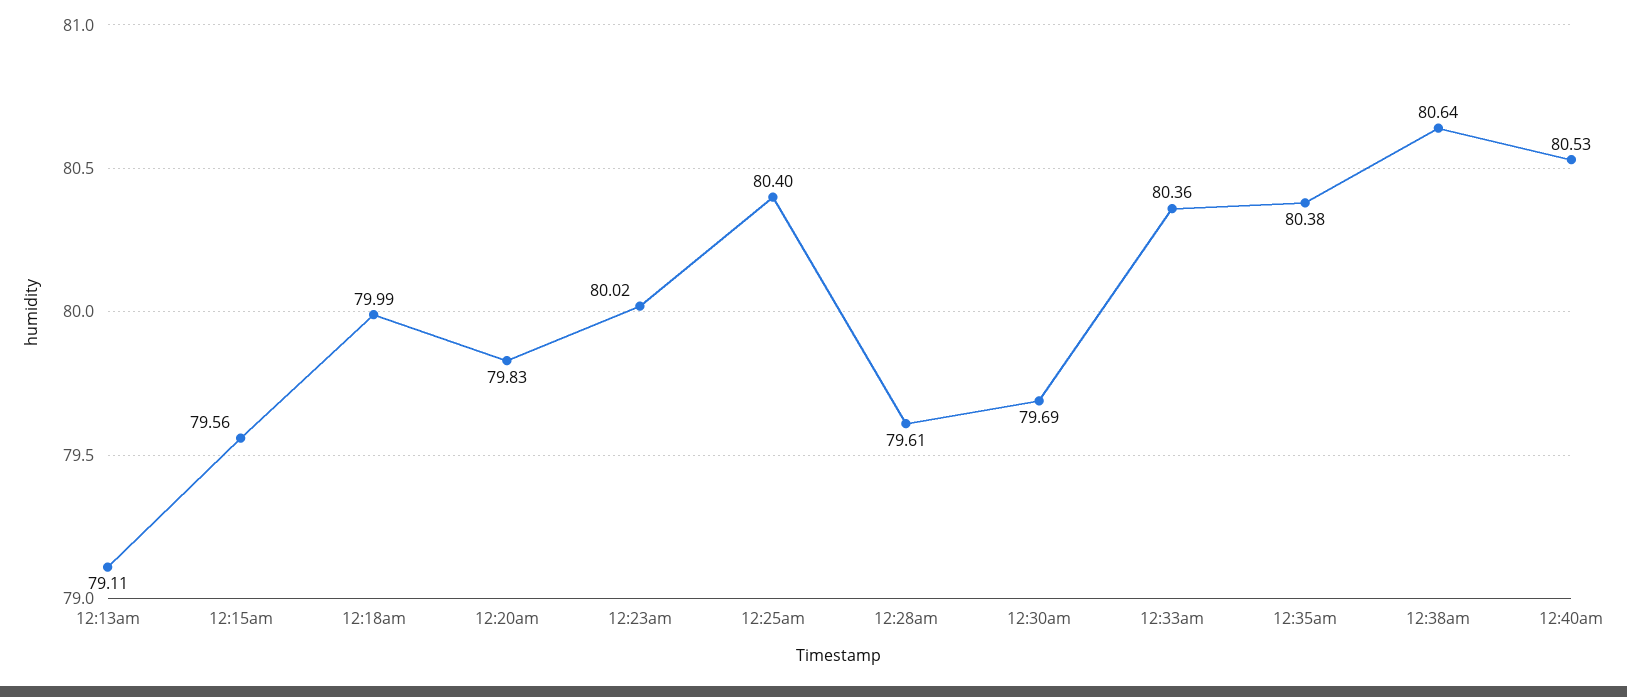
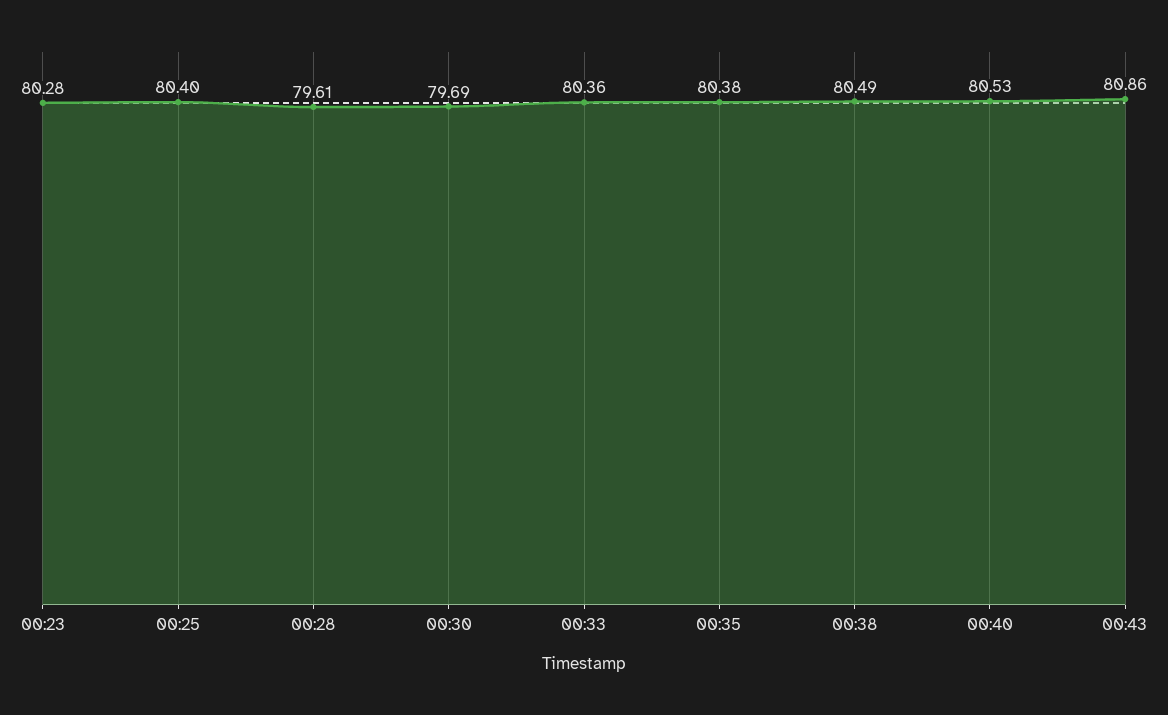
12:13am: 79.11 -> none
12:15am: 79.56 -> none
12:18am: 79.99 -> none
12:20am: 79.83 -> none
12:23am: 80.02 -> 80.28
12:38am: 80.64 -> 80.49
00:43: none -> 80.86

